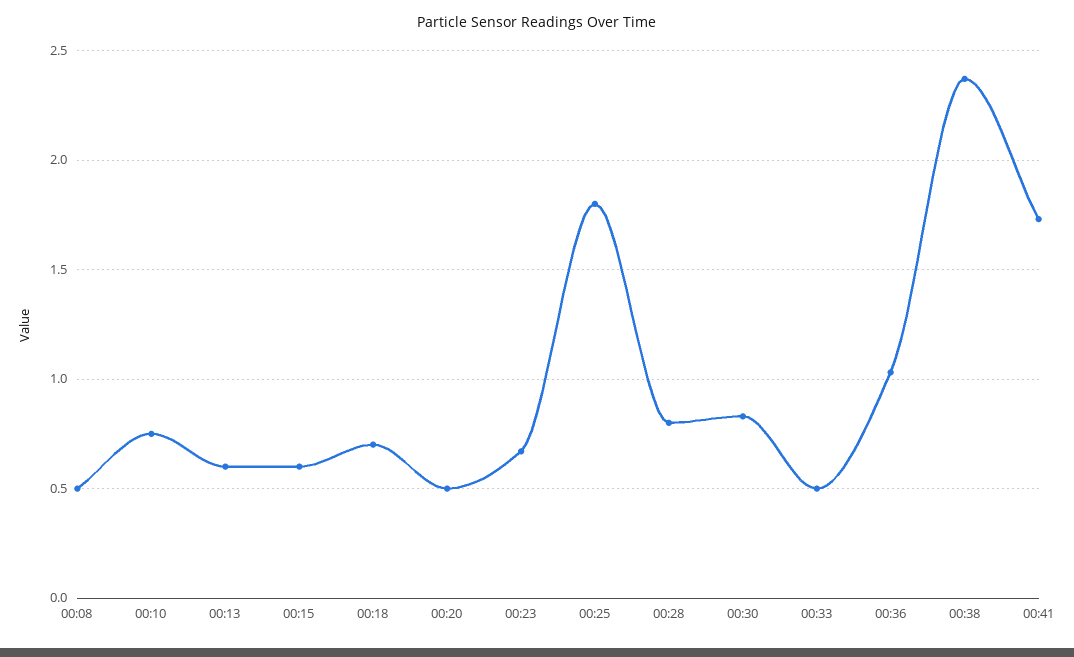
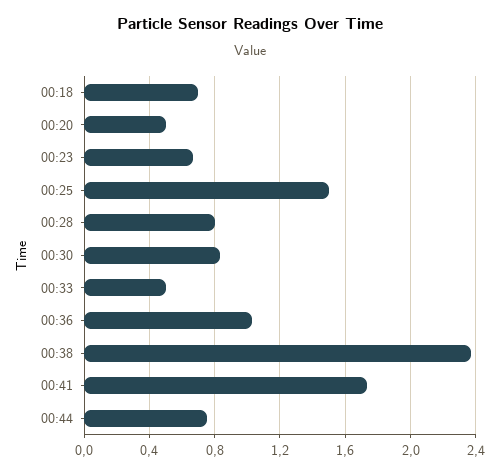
00:08: 0.5 -> none
00:10: 0.75 -> none
00:13: 0.6 -> none
00:15: 0.6 -> none
00:25: 1.8 -> 1.5
00:44: none -> 0.75

